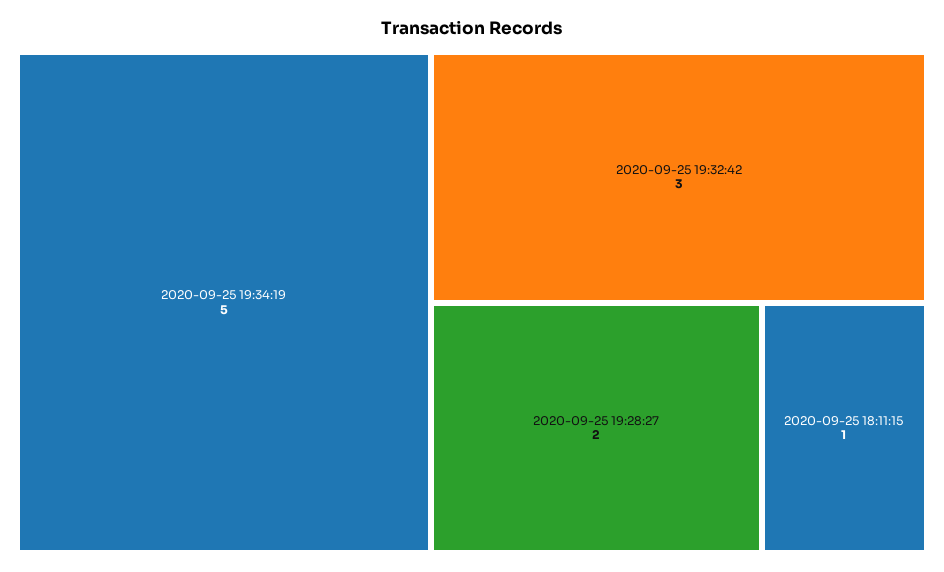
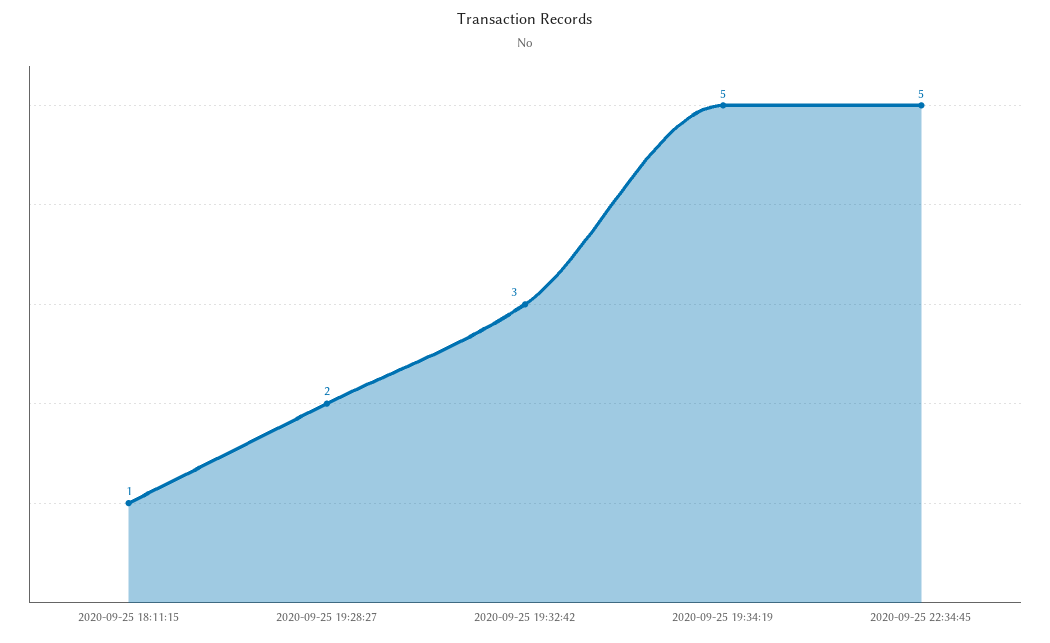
2020-09-25 22:34:45: none -> 5

